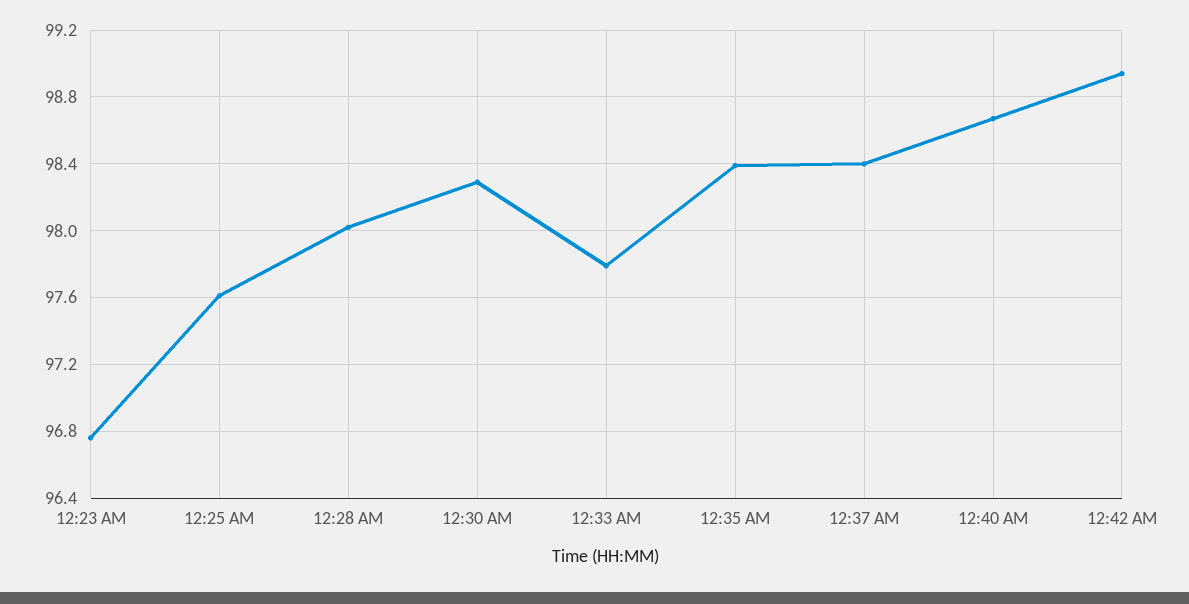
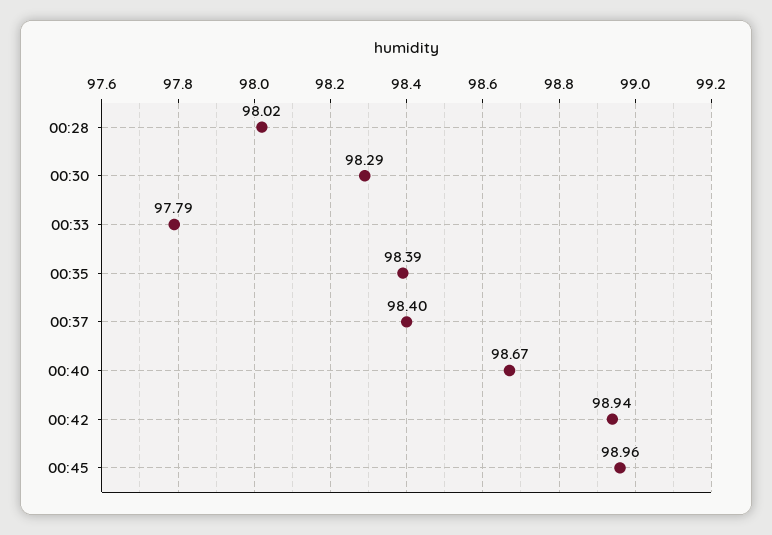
12:23 AM: 96.75 -> none
12:25 AM: 97.6 -> none
00:45: none -> 98.96

